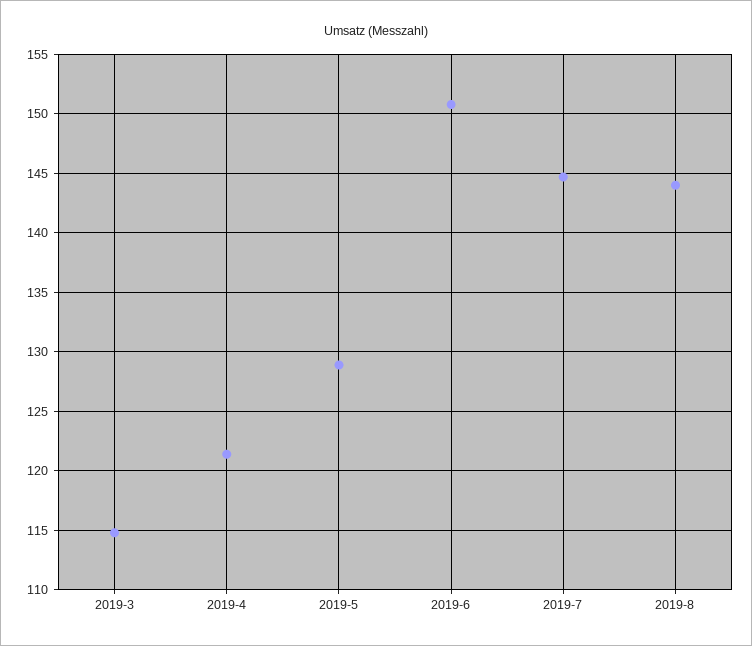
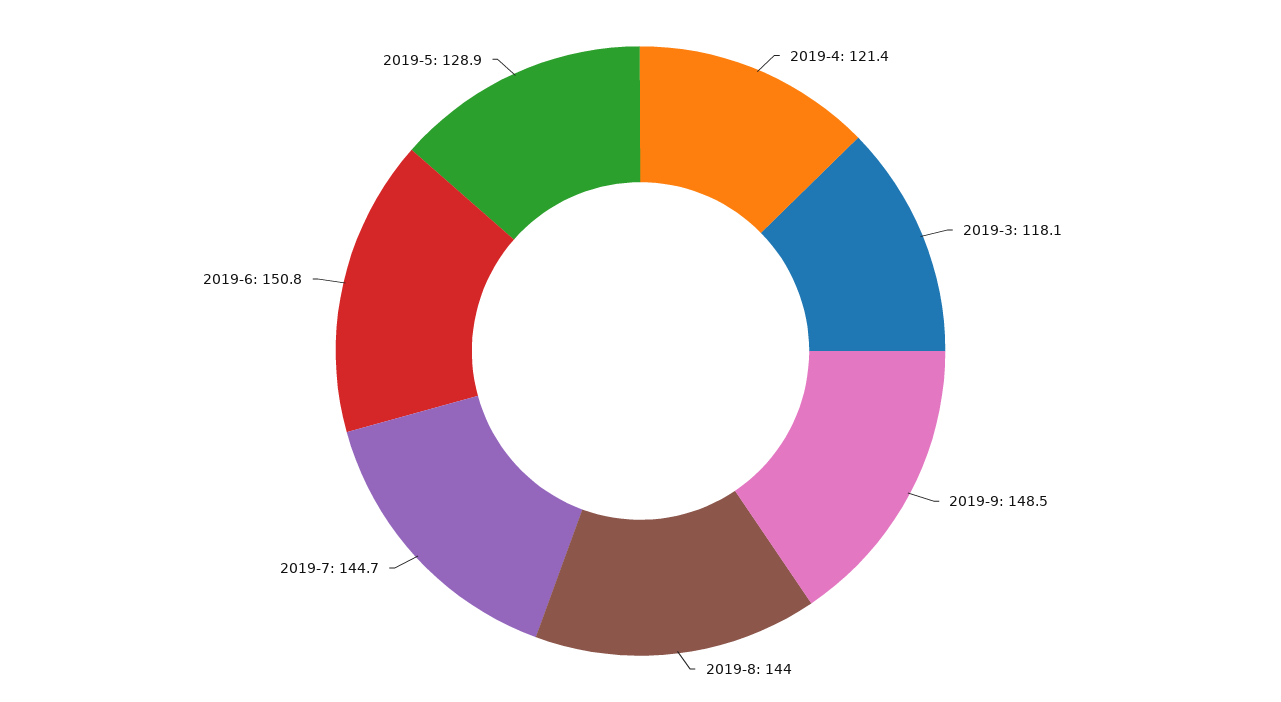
2019-3: 115 -> 118.1
2019-9: none -> 148.5

